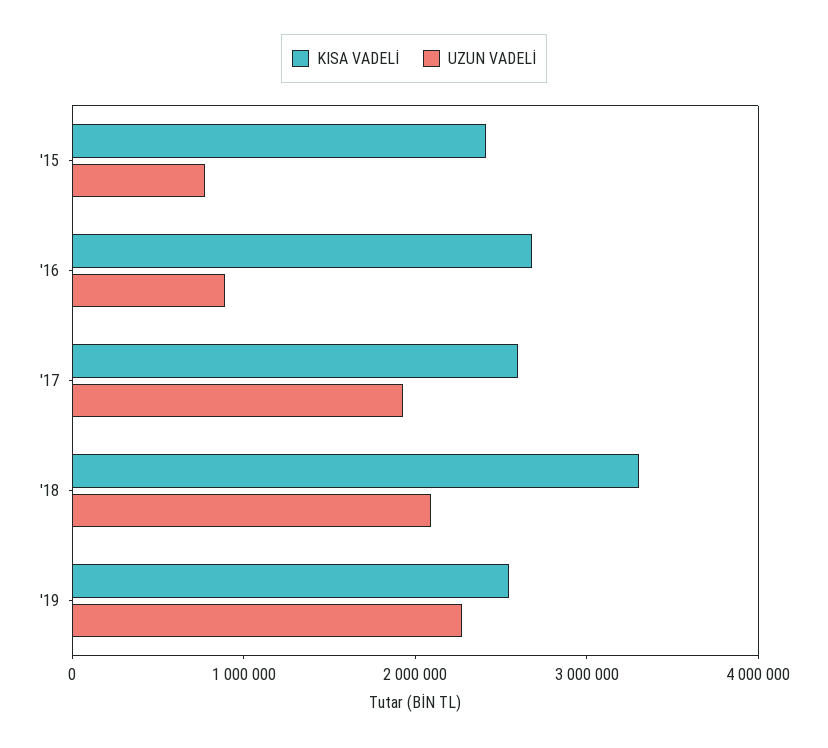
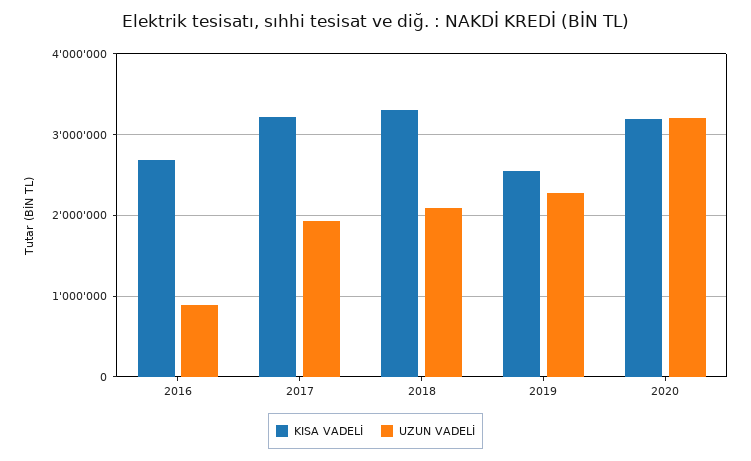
KISA VADELİ, '15: 2400000 -> none
UZUN VADELİ, '15: 800000 -> none
KISA VADELİ, '17: 2600000 -> 3200000
KISA VADELİ, 2020: none -> 3200000
UZUN VADELİ, 2020: none -> 3200000

